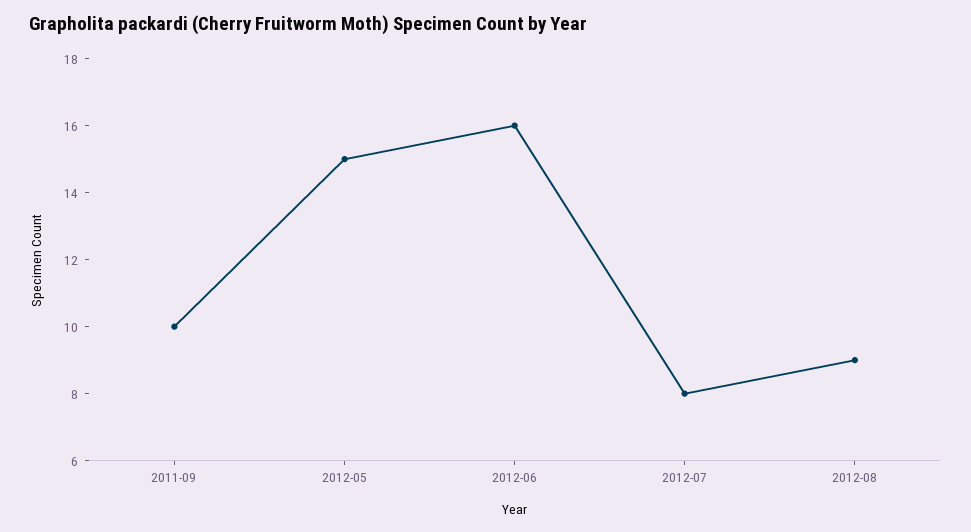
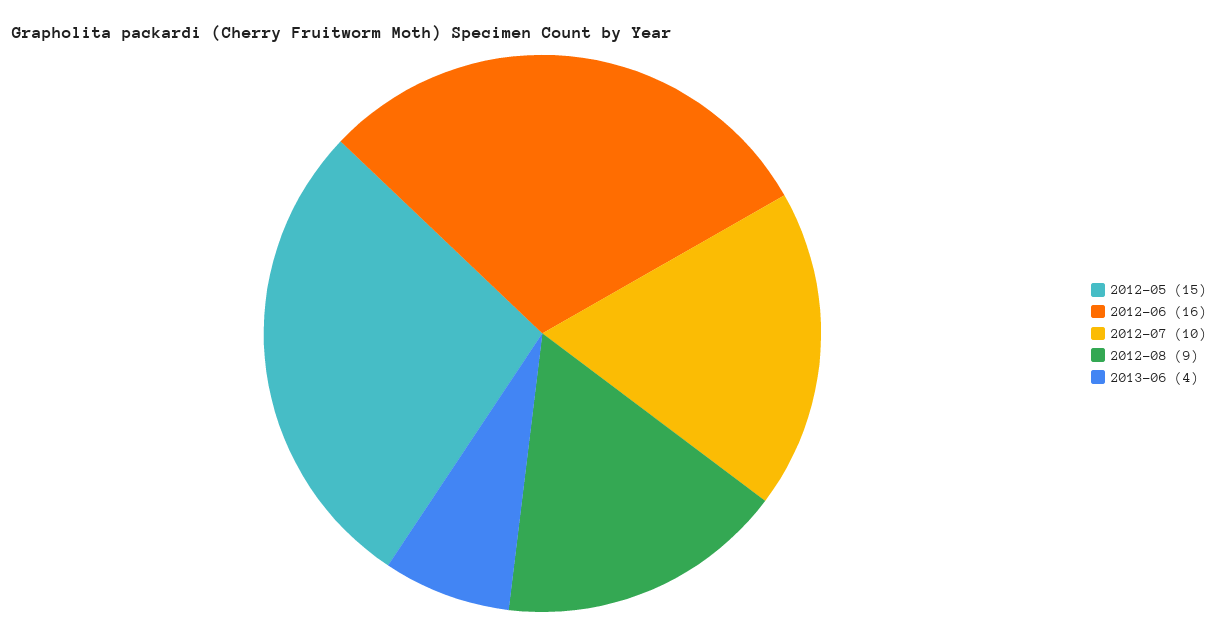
2011-09: 10 -> none
2012-07: 8 -> 10
2013-06: none -> 4

